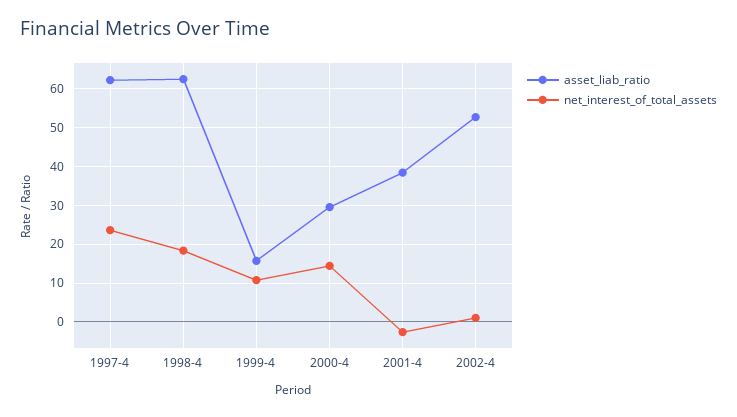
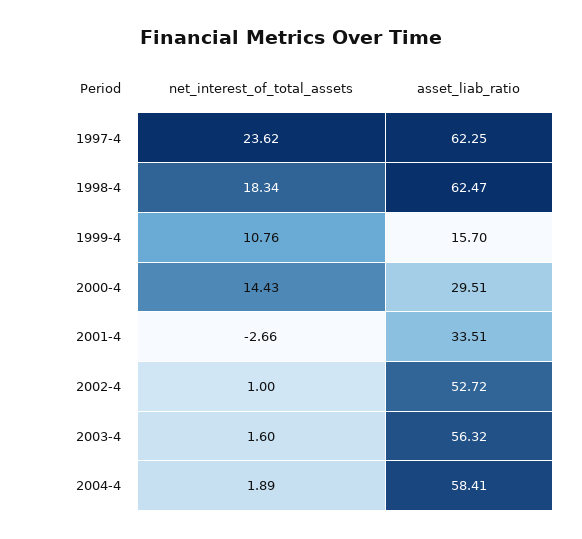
asset_liab_ratio, 2001-4: 38 -> 33.51
net_interest_of_total_assets, 2003-4: none -> 1.6
asset_liab_ratio, 2003-4: none -> 56.32
net_interest_of_total_assets, 2004-4: none -> 1.89
asset_liab_ratio, 2004-4: none -> 58.41

